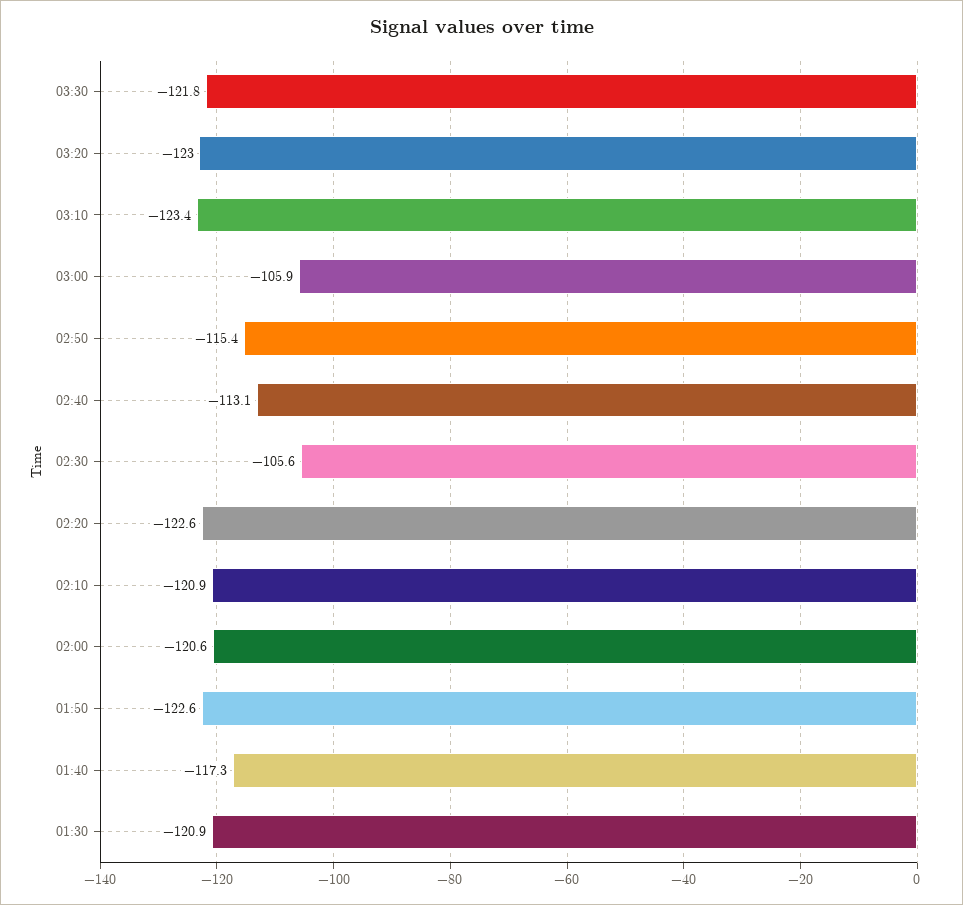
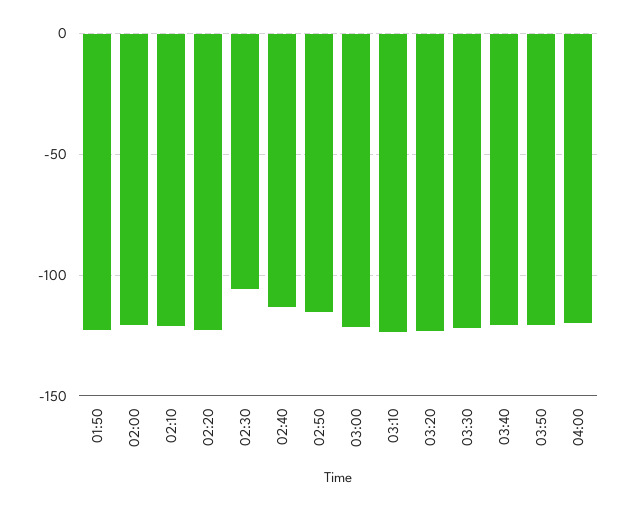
03:00: -105.9 -> -120
01:40: -117.3 -> none
01:30: -120.9 -> none
03:40: none -> -120
03:50: none -> -120
04:00: none -> -120

